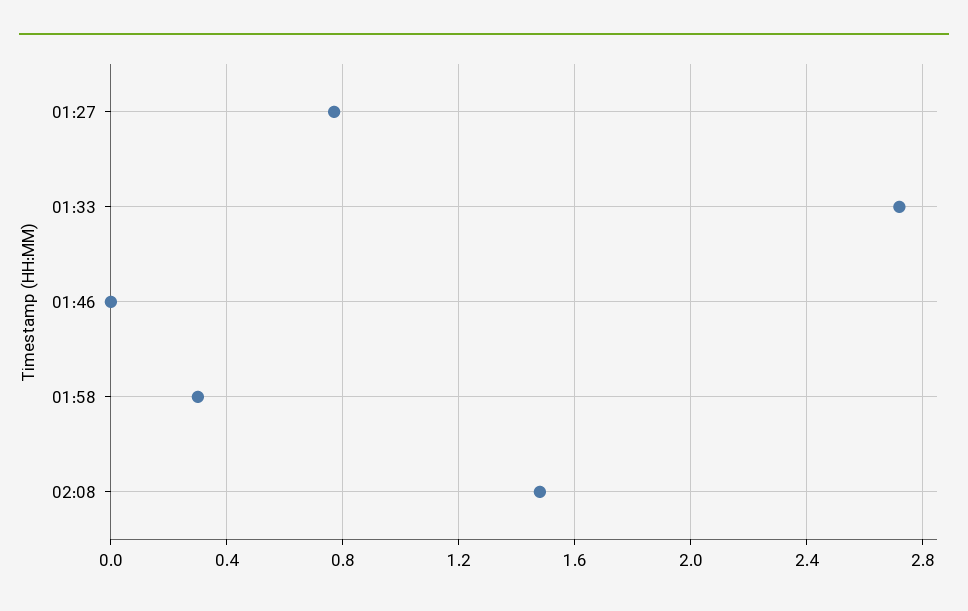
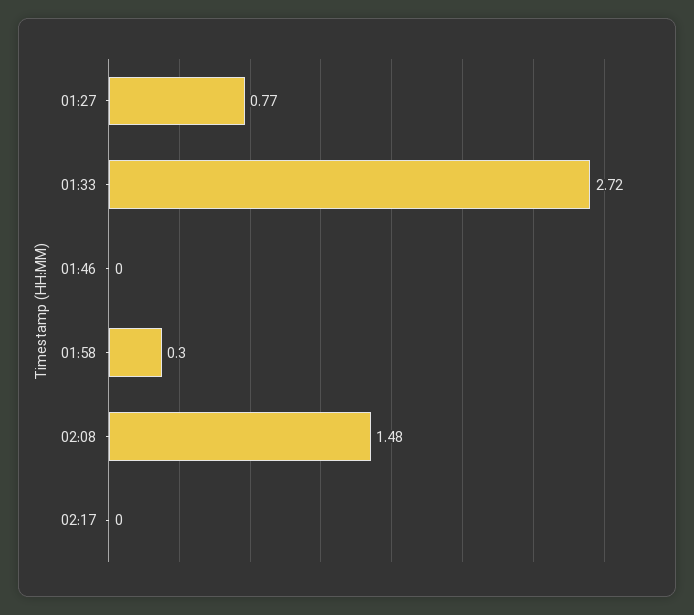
02:17: none -> 0

